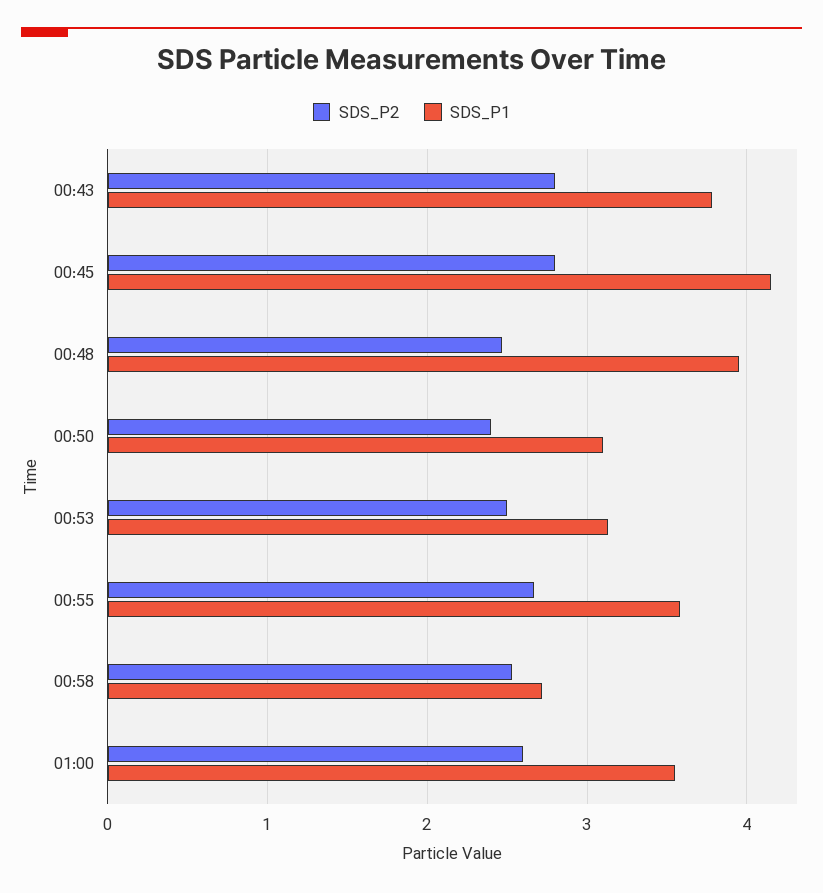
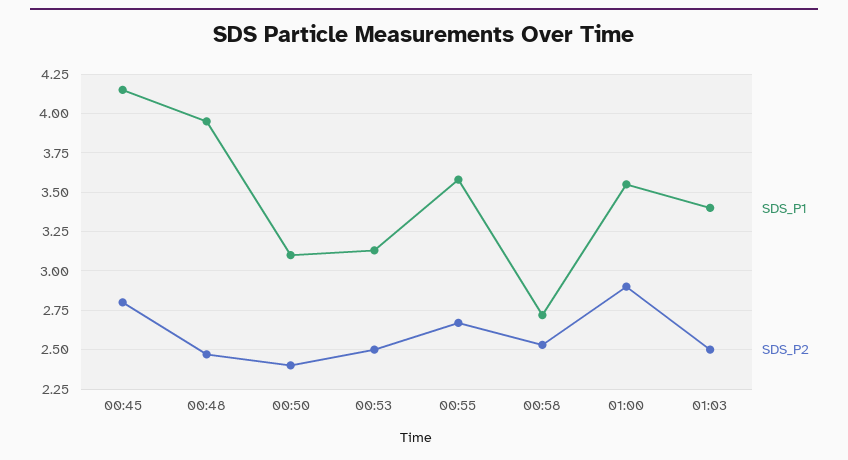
SDS_P2, 00:43: 2.8 -> none
SDS_P1, 00:43: 3.8 -> none
SDS_P2, 01:00: 2.6 -> 2.9
SDS_P1, 01:03: none -> 3.4
SDS_P2, 01:03: none -> 2.5

